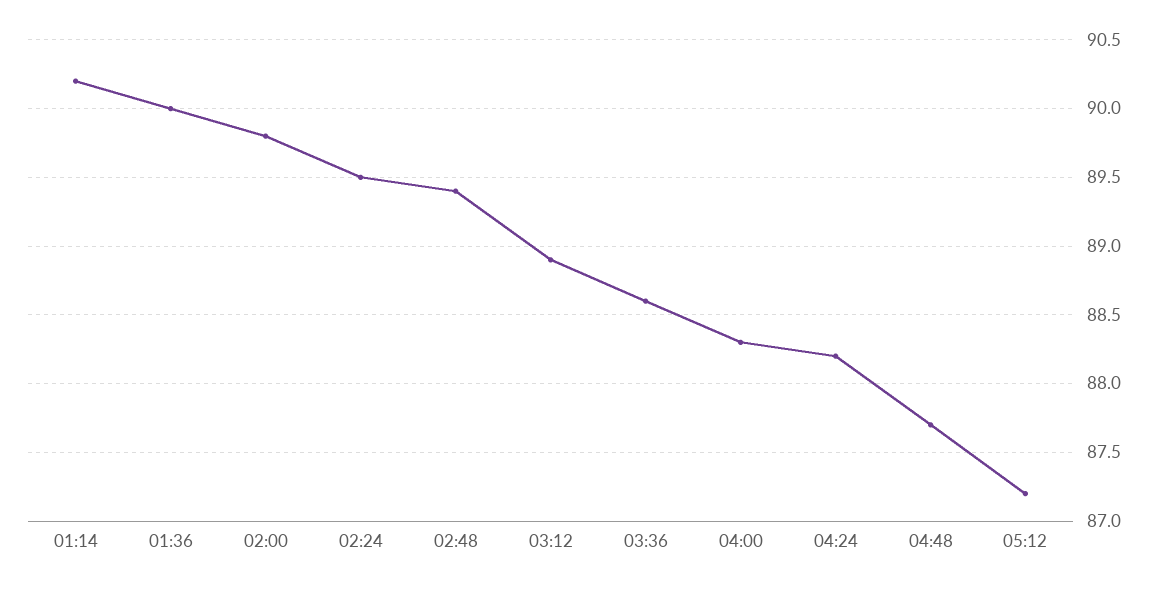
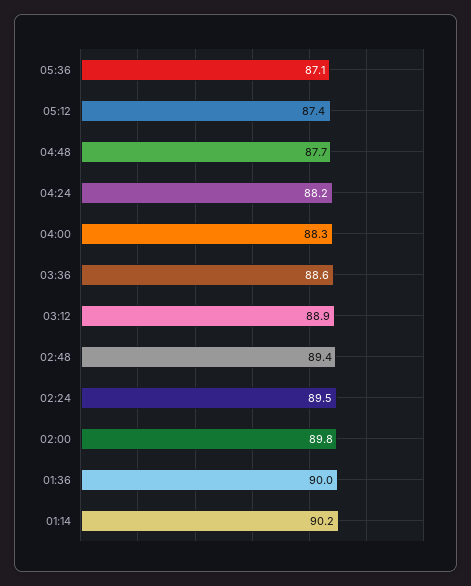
05:12: 87.2 -> 87.4
05:36: none -> 87.1

